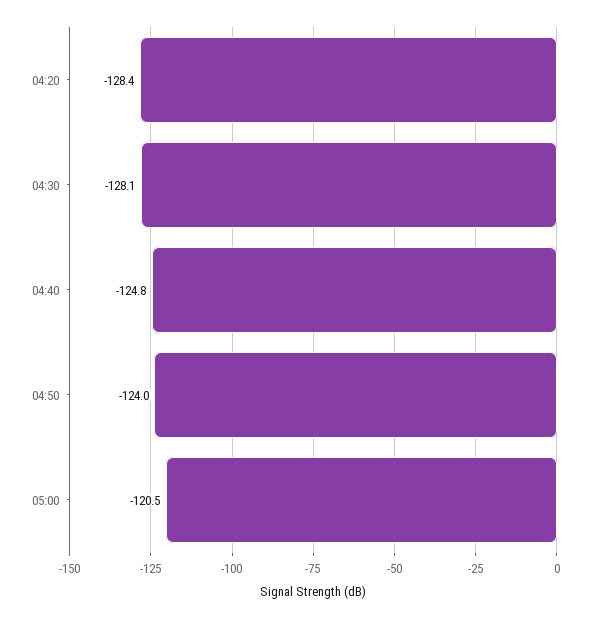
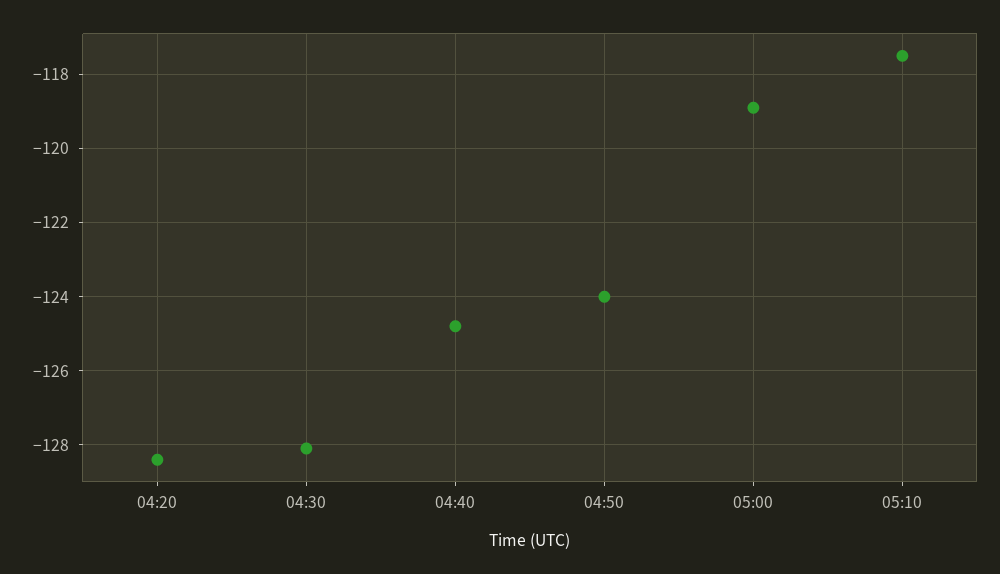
05:00: -120.5 -> -119
05:10: none -> -117.5

